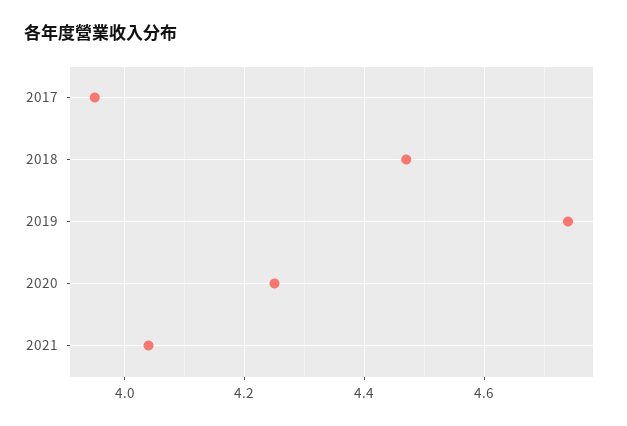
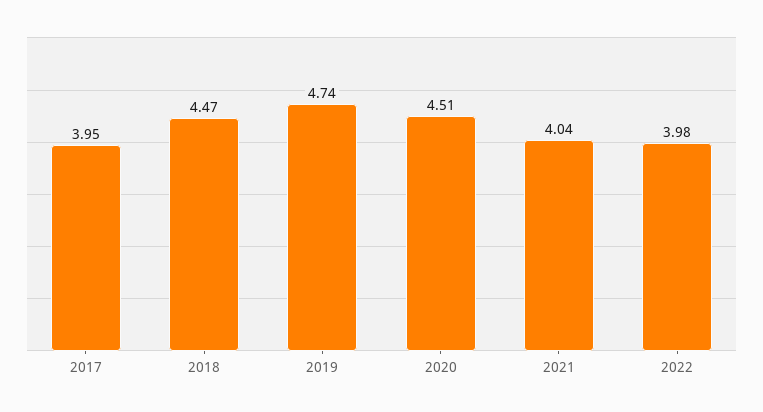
2020: 4.25 -> 4.51
2022: none -> 3.98

